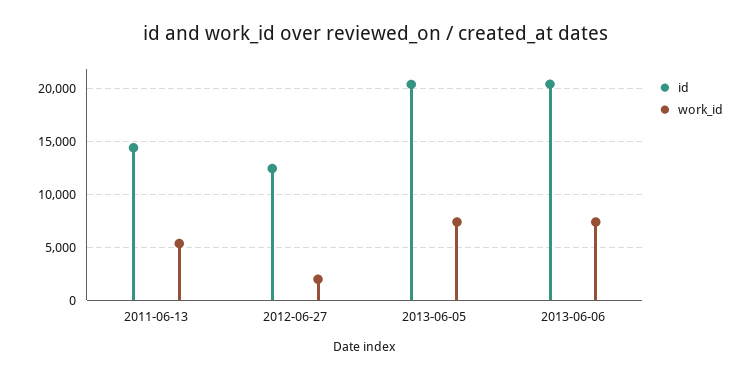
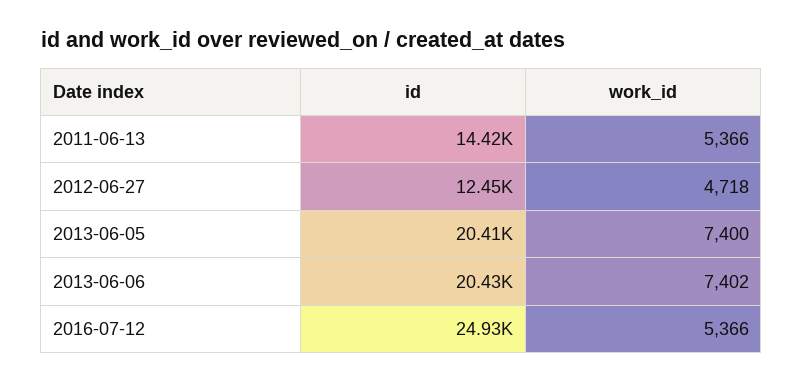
work_id, 2012-06-27: 2000 -> 4718
id, 2016-07-12: none -> 24930
work_id, 2016-07-12: none -> 5366

